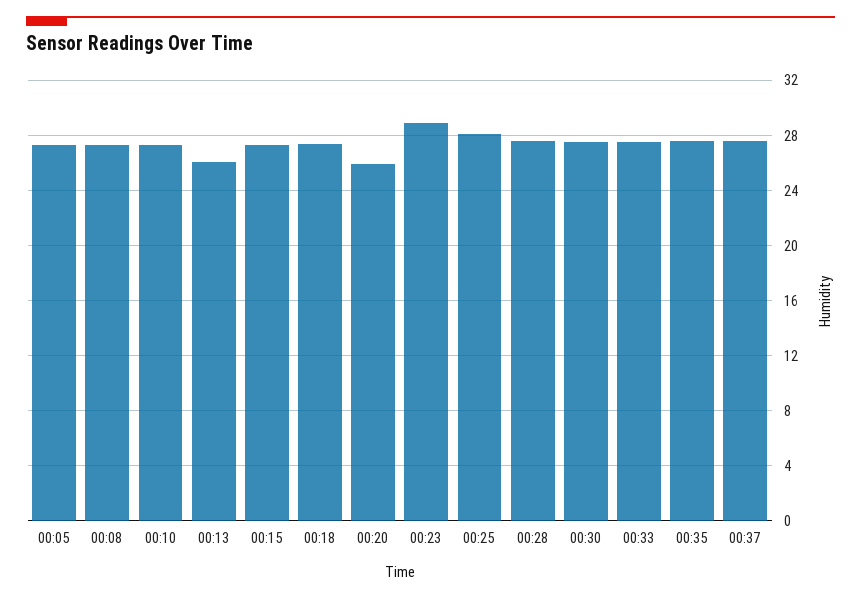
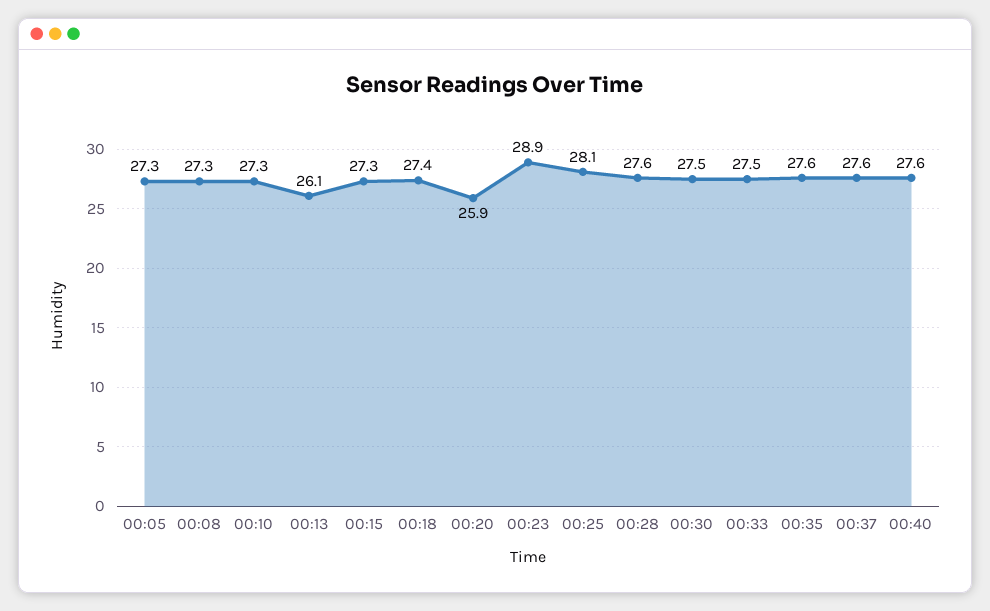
00:40: none -> 27.6

